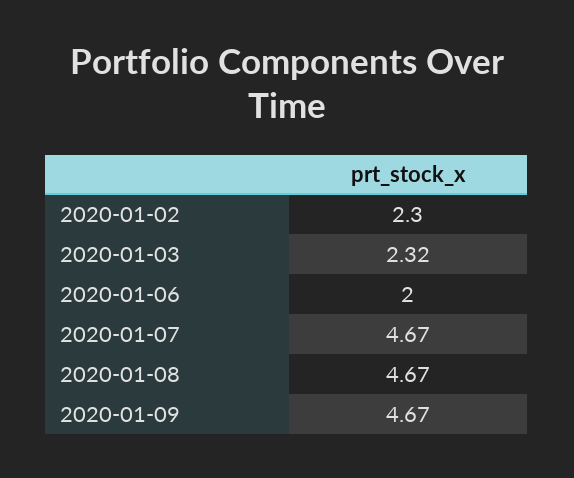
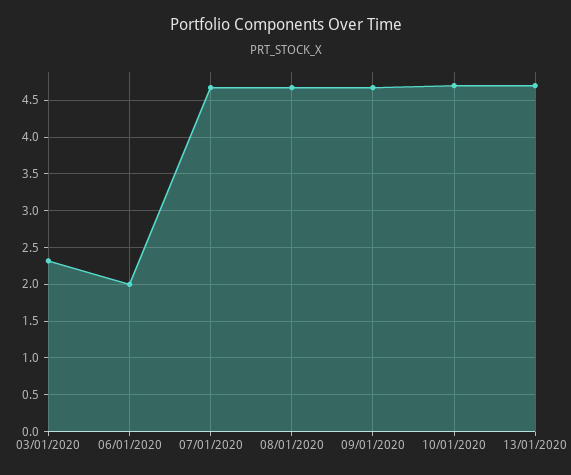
2020-01-02: 2.3 -> none
10/01/2020: none -> 4.7
13/01/2020: none -> 4.7

